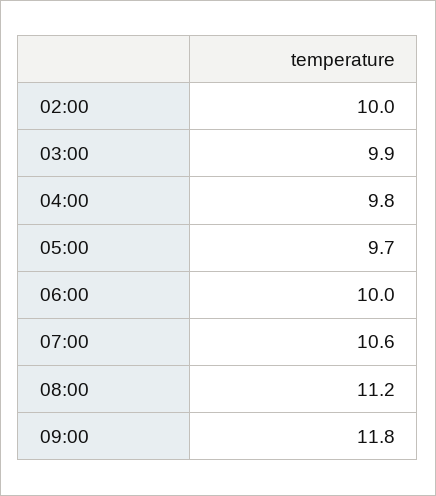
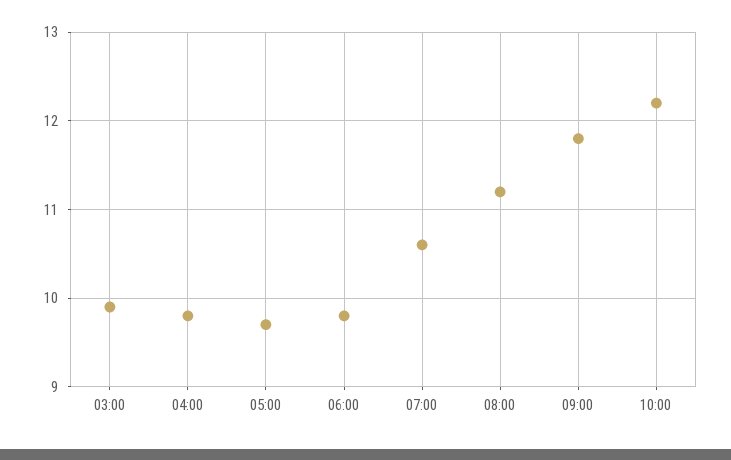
02:00: 10 -> none
06:00: 10 -> 9.8
10:00: none -> 12.2

